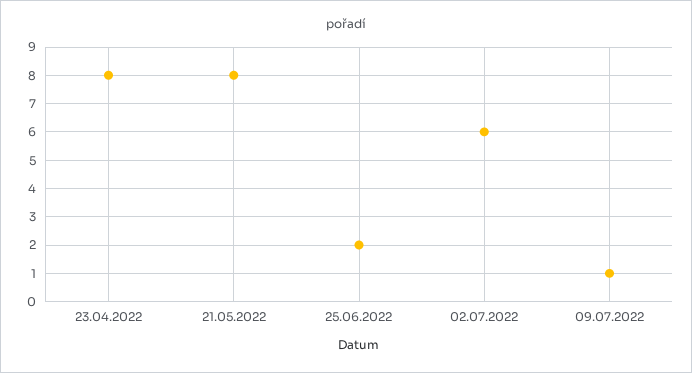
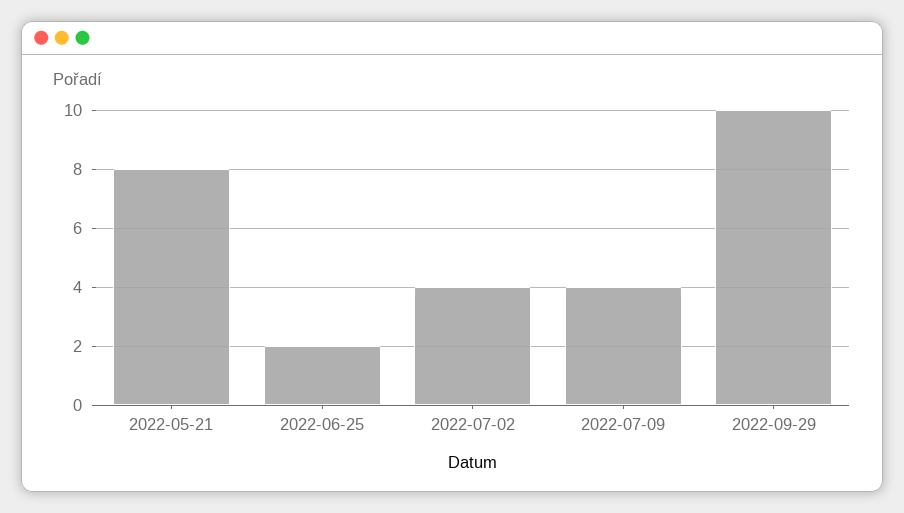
23.04.2022: 8 -> none
02.07.2022: 6 -> 4
09.07.2022: 1 -> 4
2022-09-29: none -> 10

